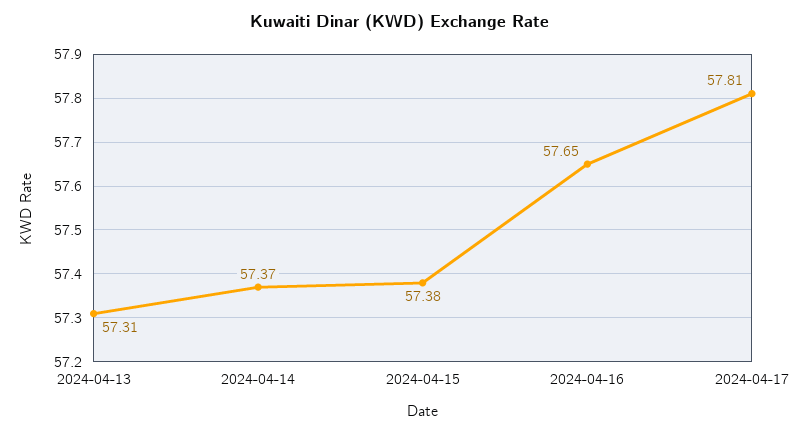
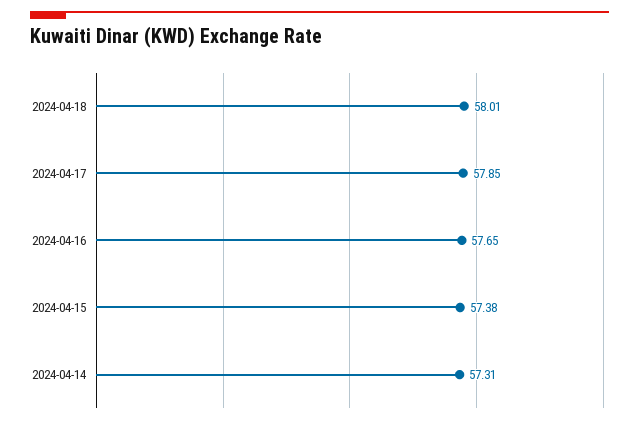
2024-04-13: 57.31 -> none
2024-04-14: 57.37 -> 57.31
2024-04-17: 57.81 -> 57.85
2024-04-18: none -> 58.01

